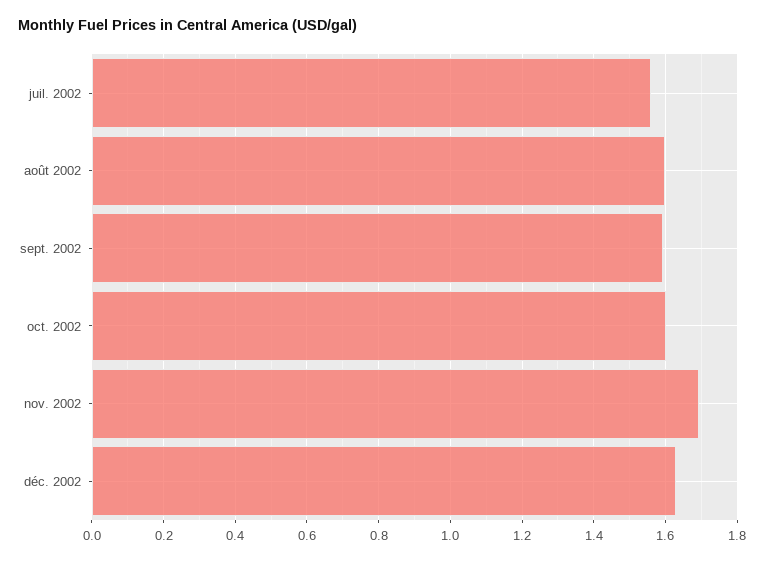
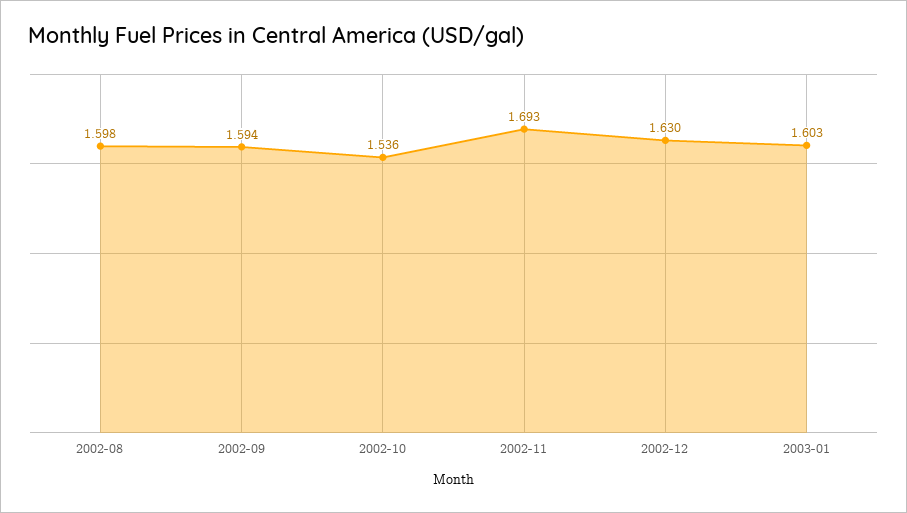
juil. 2002: 1.56 -> none
oct. 2002: 1.6 -> 1.536
2003-01: none -> 1.603

